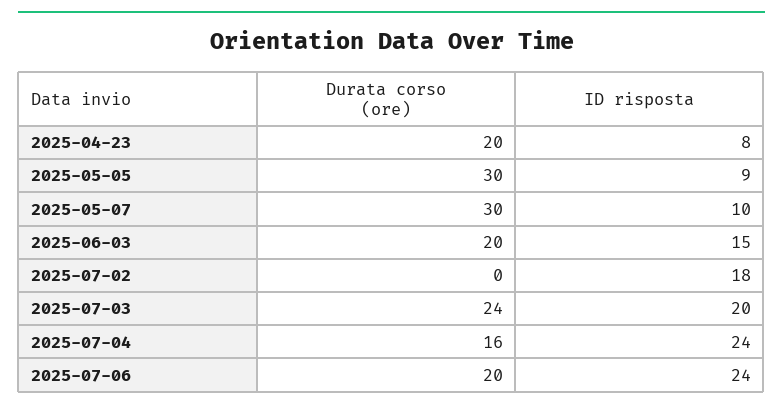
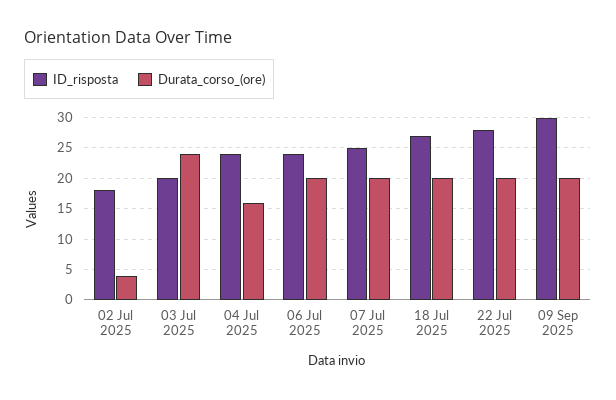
Durata corso (ore), 2025-04-23: 20 -> none
ID risposta, 2025-04-23: 8 -> none
Durata corso (ore), 2025-05-05: 30 -> none
ID risposta, 2025-05-05: 9 -> none
Durata corso (ore), 2025-05-07: 30 -> none
ID risposta, 2025-05-07: 10 -> none
Durata corso (ore), 2025-06-03: 20 -> none
ID risposta, 2025-06-03: 15 -> none
Durata corso (ore), 2025-07-02: 0 -> 4
ID risposta, 07 Jul 2025: none -> 25
Durata corso (ore), 07 Jul 2025: none -> 20
ID risposta, 18 Jul 2025: none -> 27
Durata corso (ore), 18 Jul 2025: none -> 20
ID risposta, 22 Jul 2025: none -> 28
Durata corso (ore), 22 Jul 2025: none -> 20
ID risposta, 09 Sep 2025: none -> 30
Durata corso (ore), 09 Sep 2025: none -> 20

